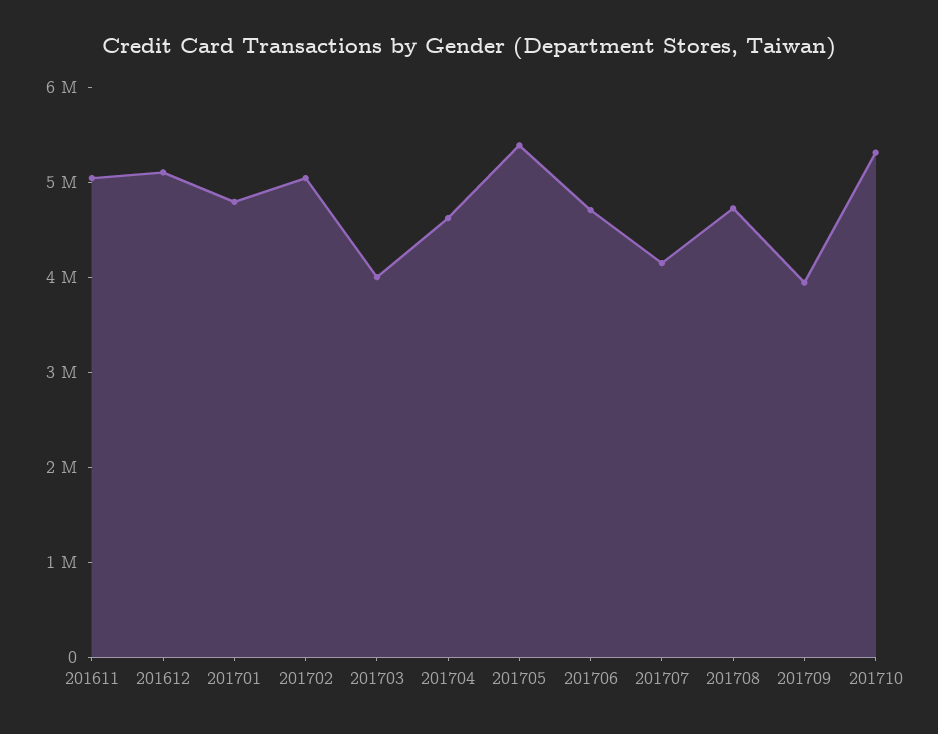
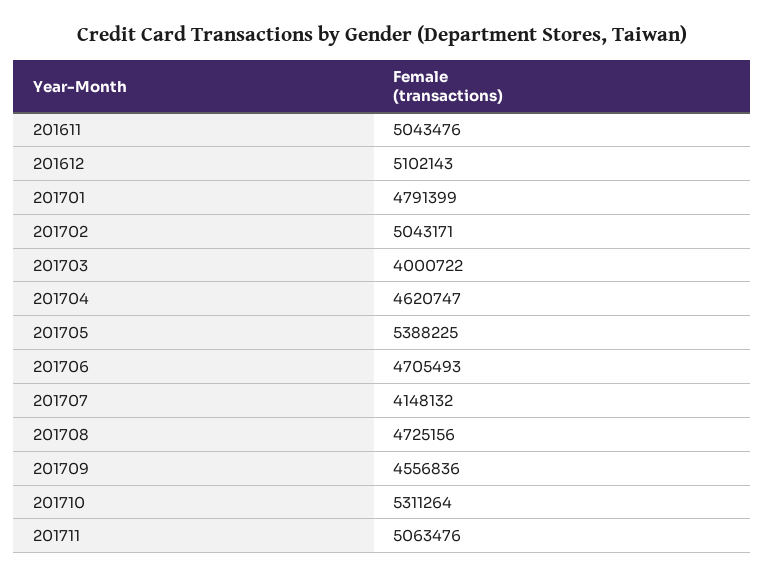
201709: 4000000 -> 4556836
201711: none -> 5063476

